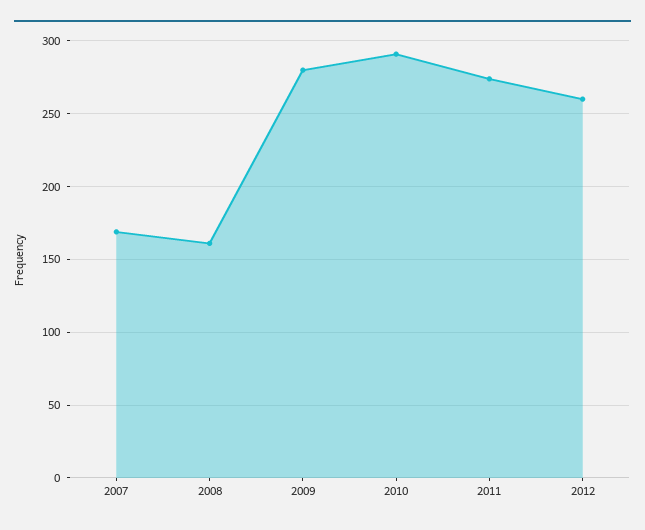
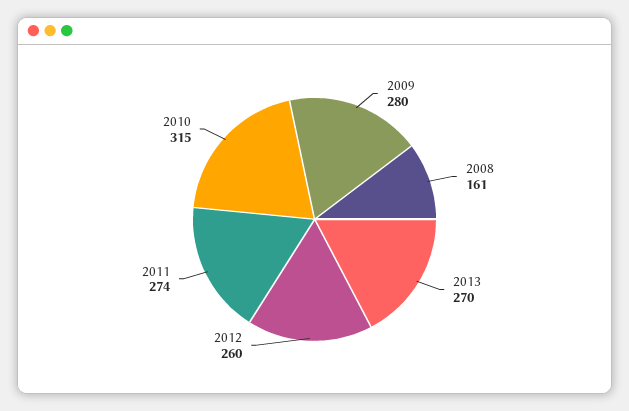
2007: 170 -> none
2010: 290 -> 315
2013: none -> 270

